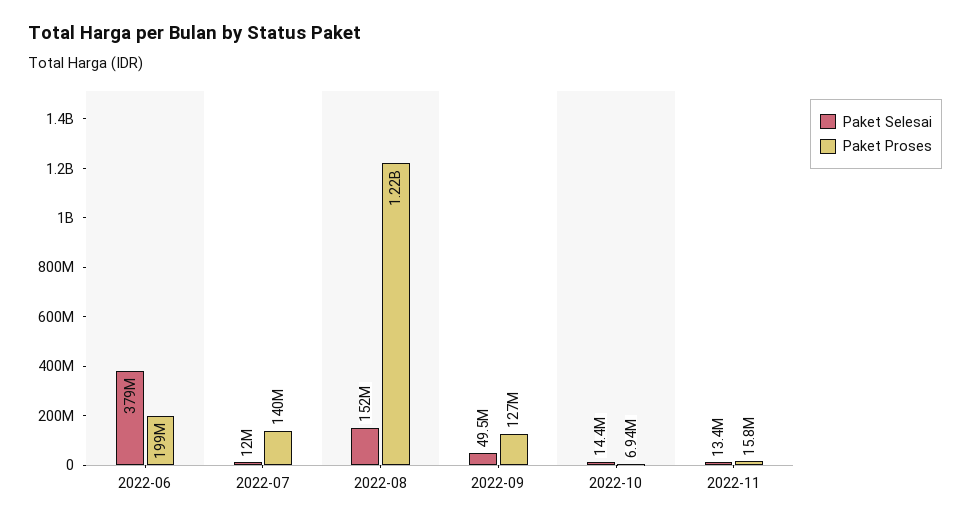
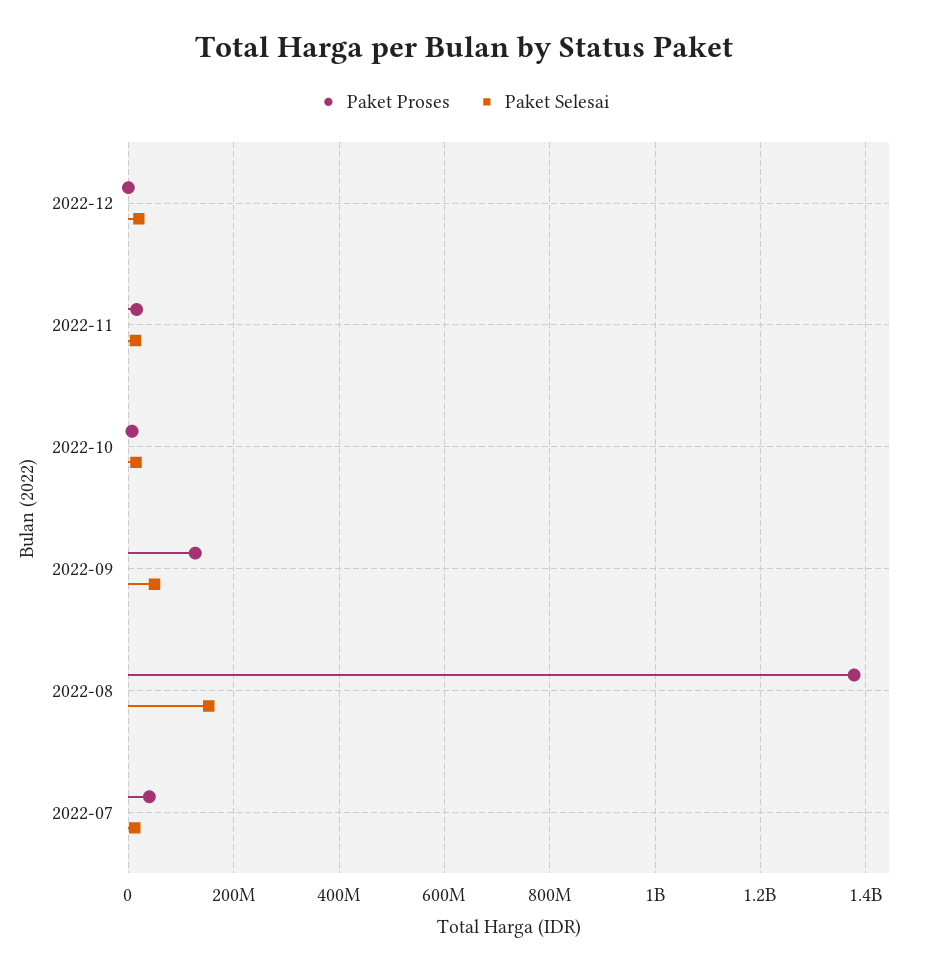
Paket Selesai, 2022-06: 379000000 -> none
Paket Proses, 2022-06: 199000000 -> none
Paket Proses, 2022-07: 140000000 -> 40000000
Paket Proses, 2022-08: 1220000000 -> 1380000000
Paket Proses, 2022-12: none -> 0
Paket Selesai, 2022-12: none -> 20000000

